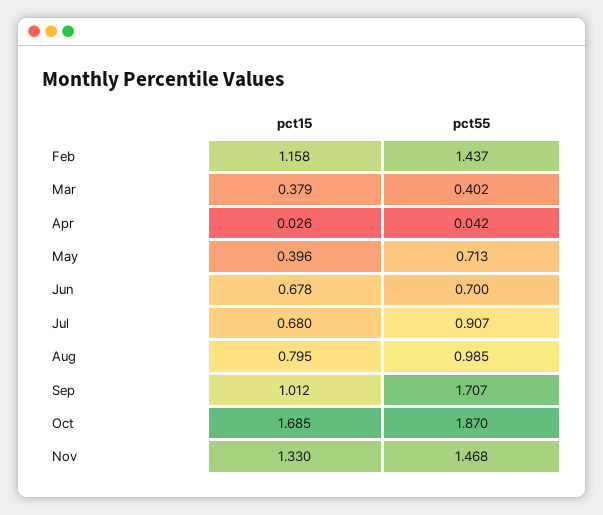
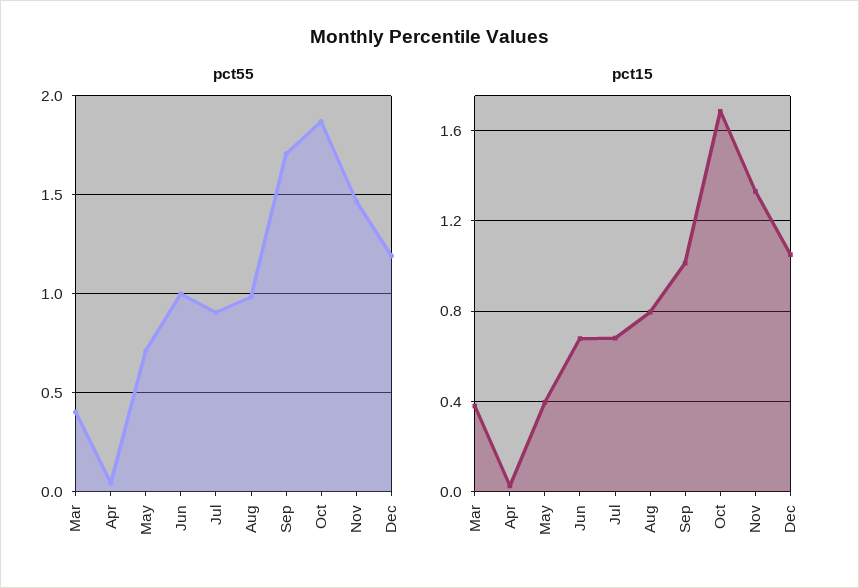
pct15, Feb: 1.158 -> none
pct55, Feb: 1.437 -> none
pct55, Jun: 0.7 -> 1
pct55, Dec: none -> 1.2
pct15, Dec: none -> 1.05

